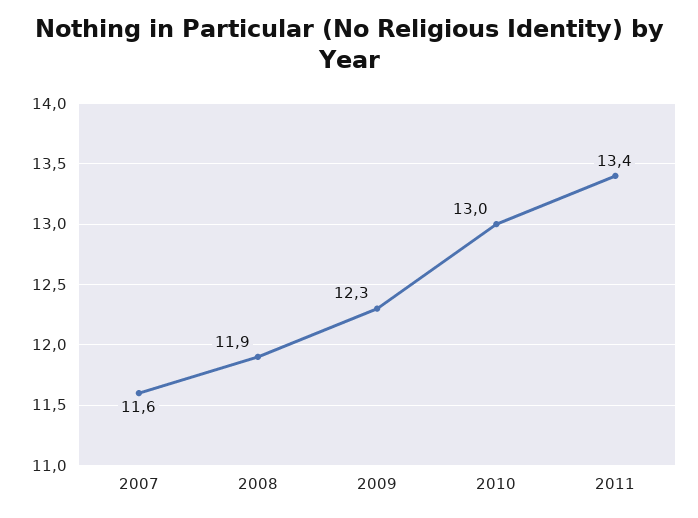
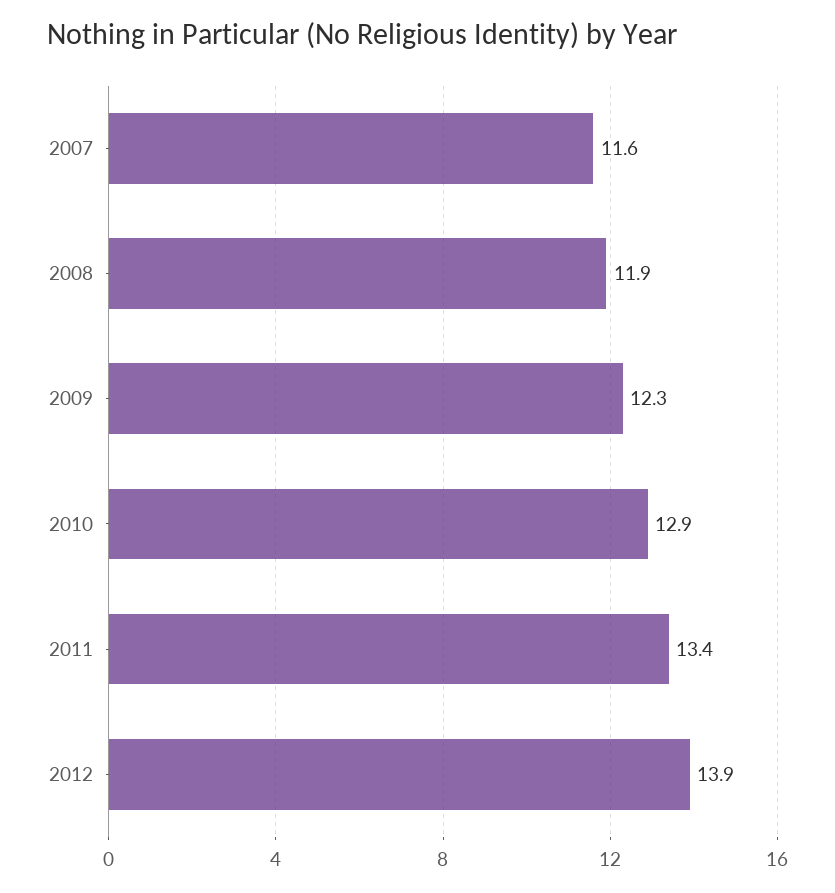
2010: 13 -> 12.9
2012: none -> 13.9

